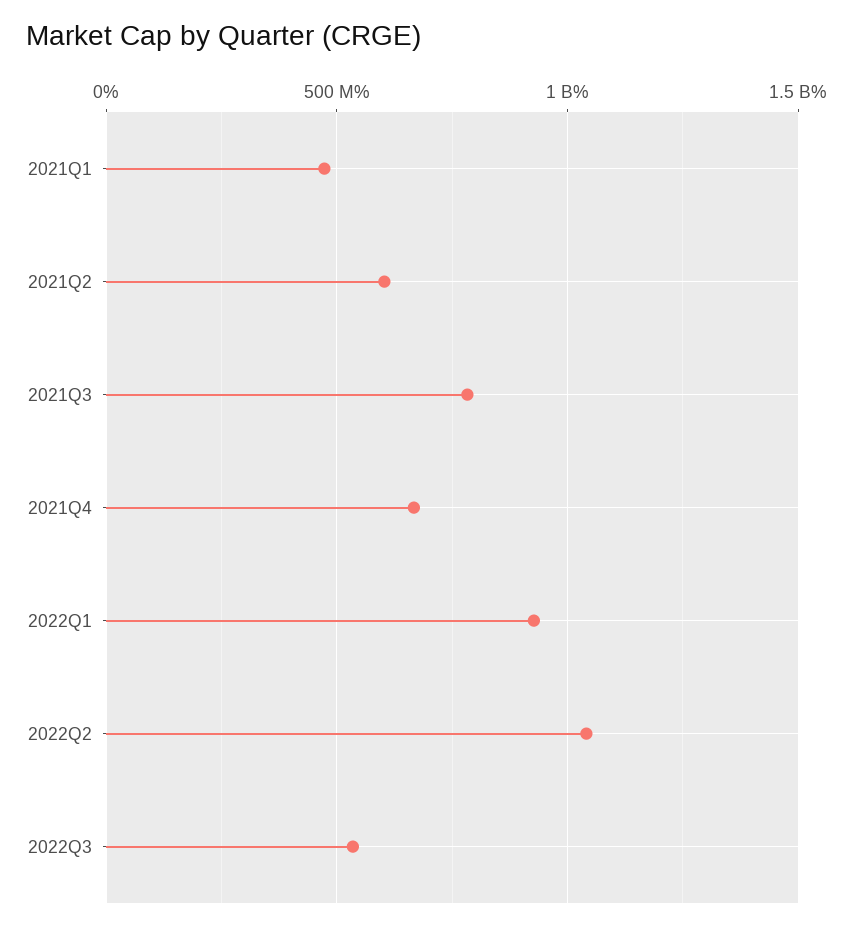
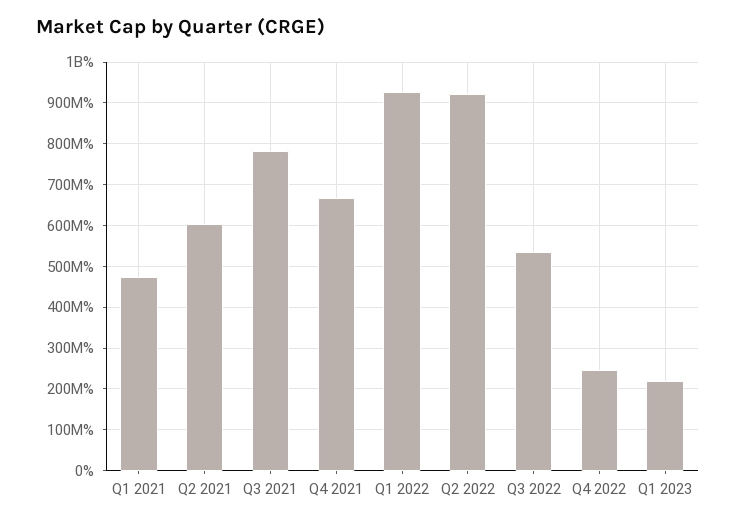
2022Q2: 1050000000 -> 920000000
Q4 2022: none -> 240000000
Q1 2023: none -> 220000000

